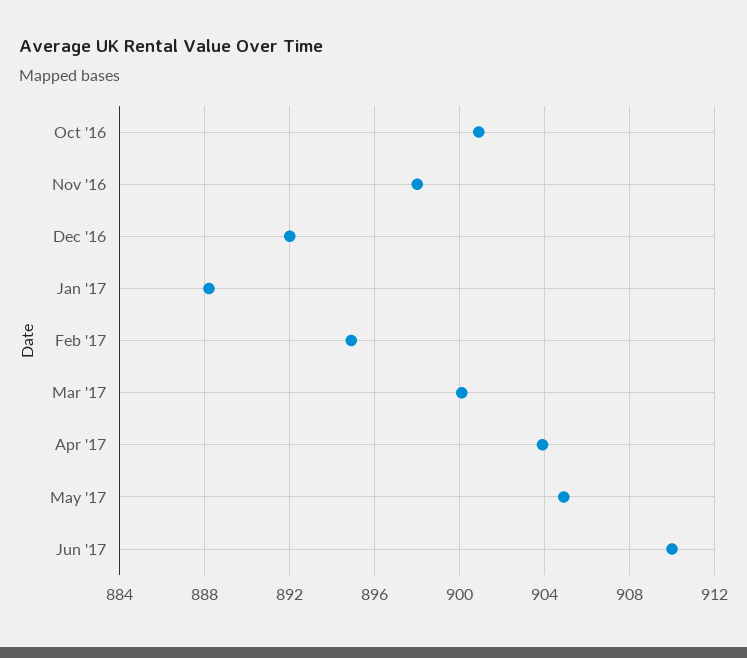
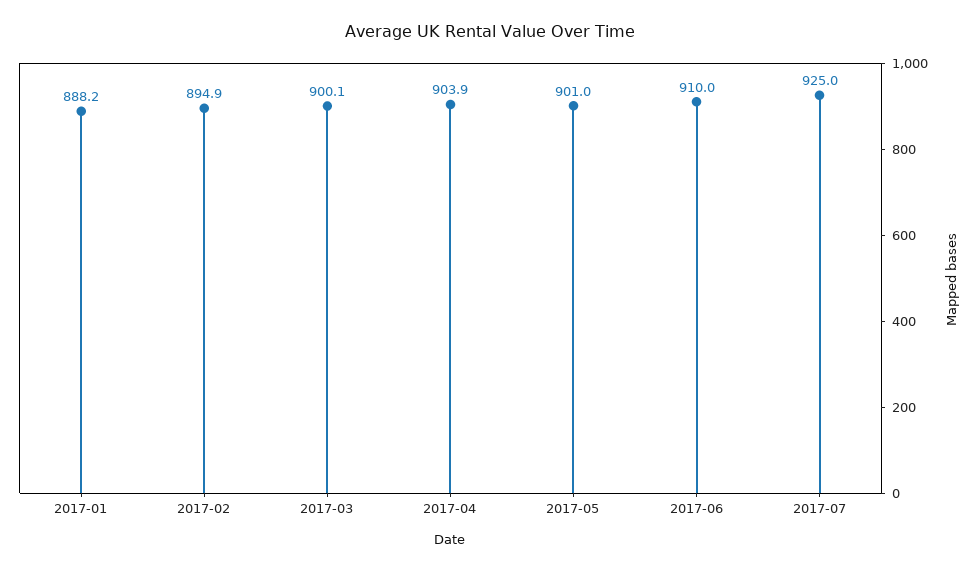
Oct '16: 901 -> none
Nov '16: 898 -> none
Dec '16: 892 -> none
May '17: 905 -> 901
2017-07: none -> 925

